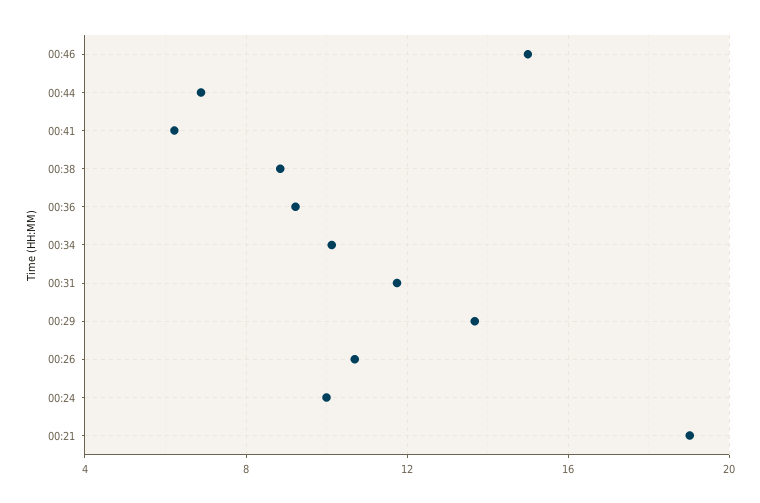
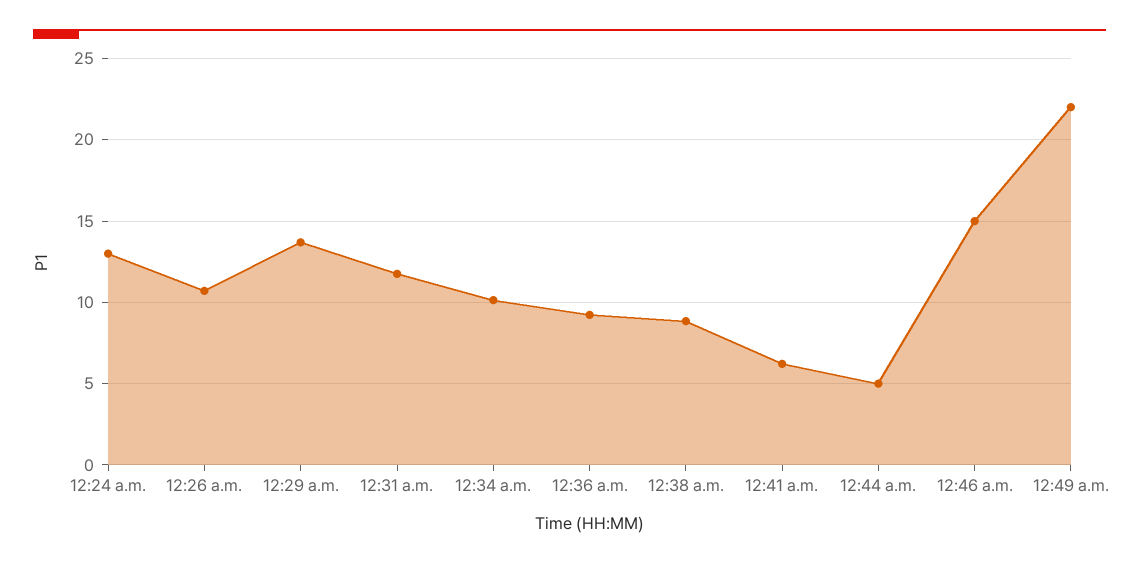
00:44: 7 -> 5
00:24: 10 -> 13
00:21: 19 -> none
12:49 a.m.: none -> 22

